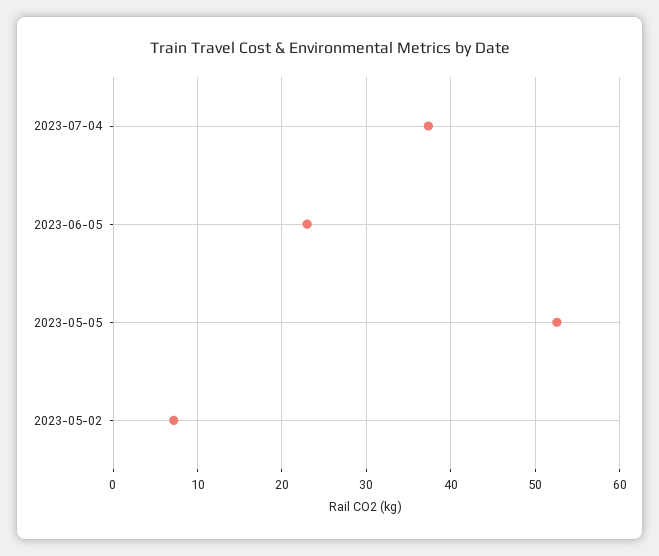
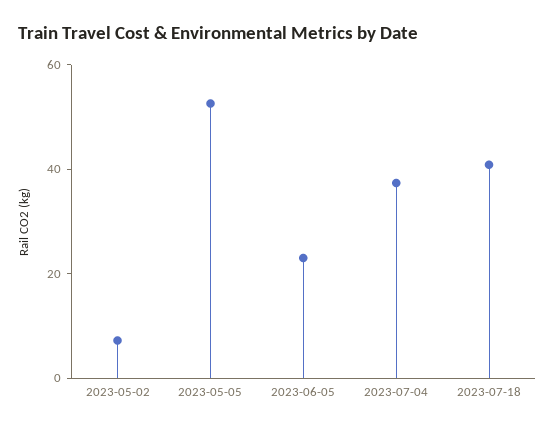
2023-07-18: none -> 40

